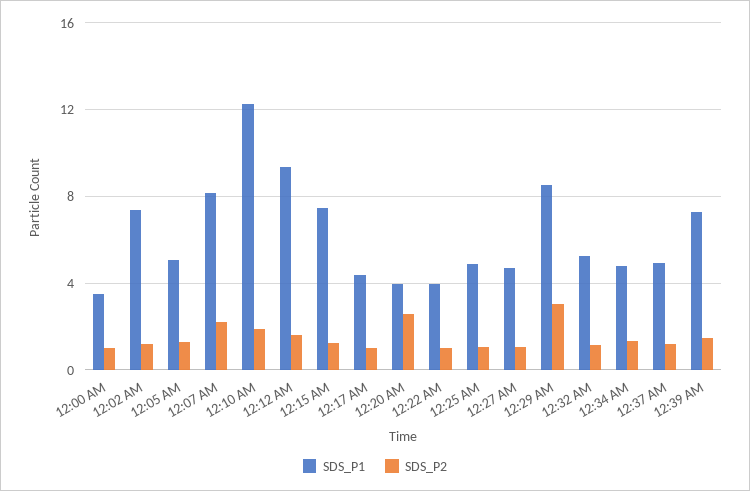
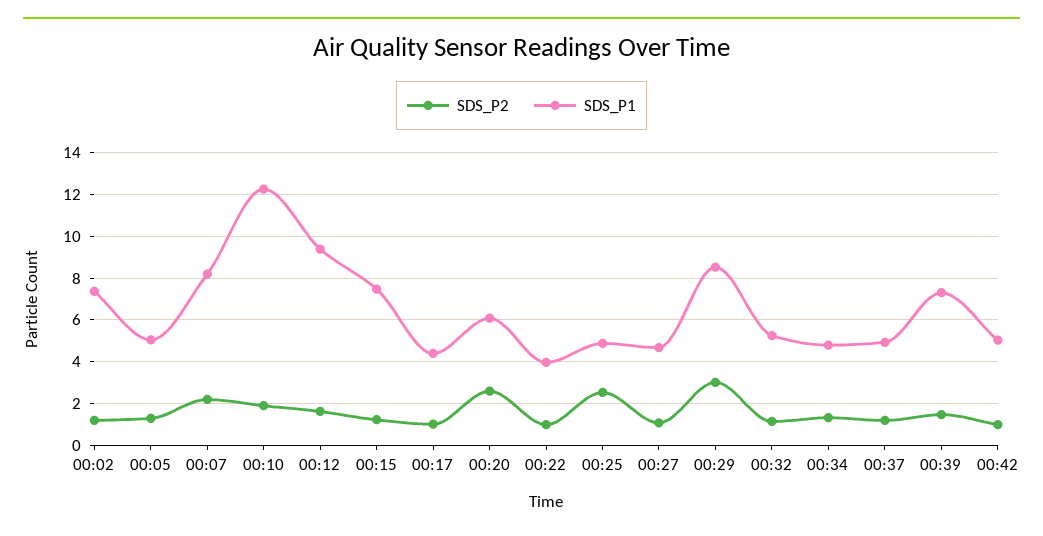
SDS_P1, 12:00 AM: 3.5 -> none
SDS_P2, 12:00 AM: 1 -> none
SDS_P1, 12:20 AM: 4 -> 6
SDS_P2, 12:25 AM: 1 -> 2.5
SDS_P2, 00:42: none -> 1
SDS_P1, 00:42: none -> 5

